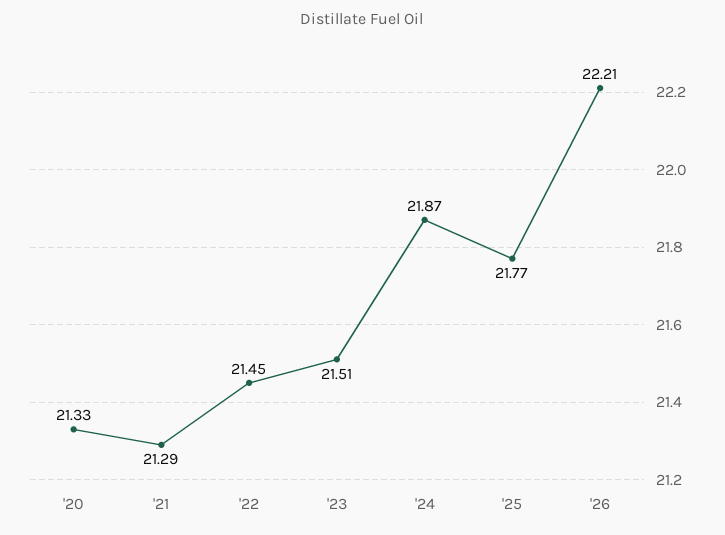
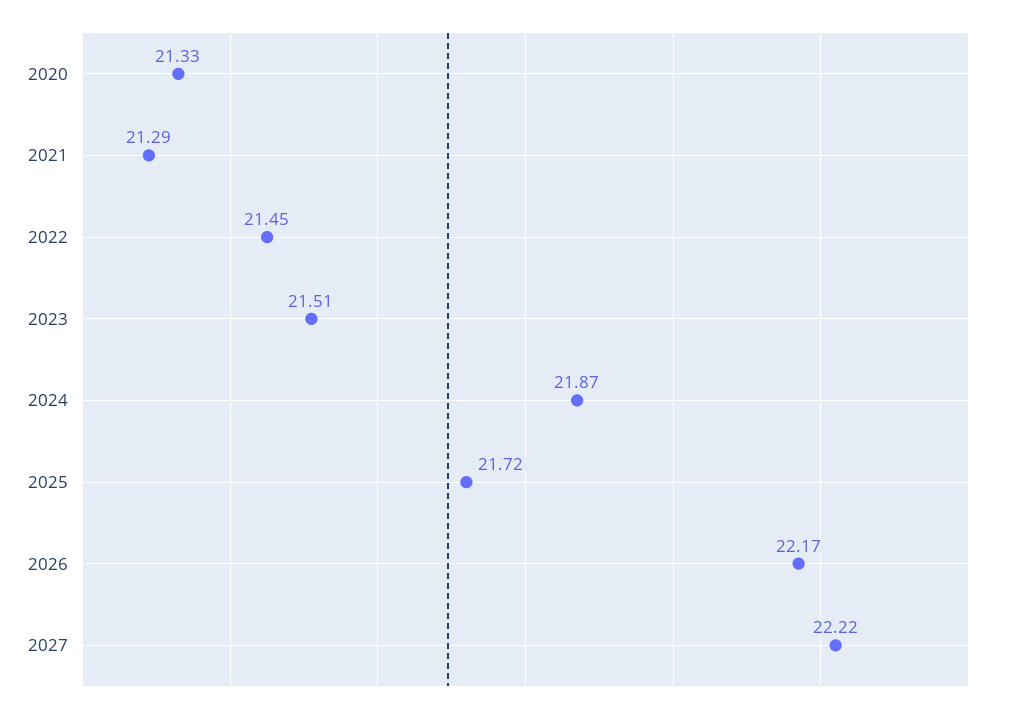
'25: 21.77 -> 21.72
'26: 22.21 -> 22.17
2027: none -> 22.22

